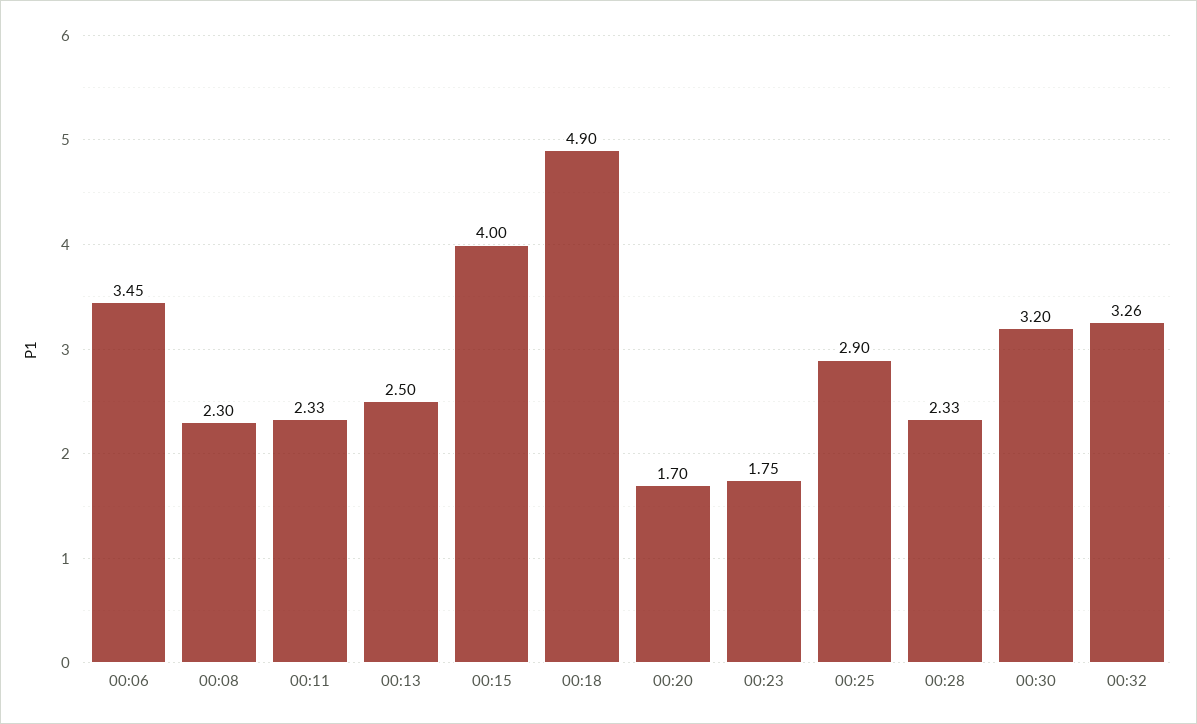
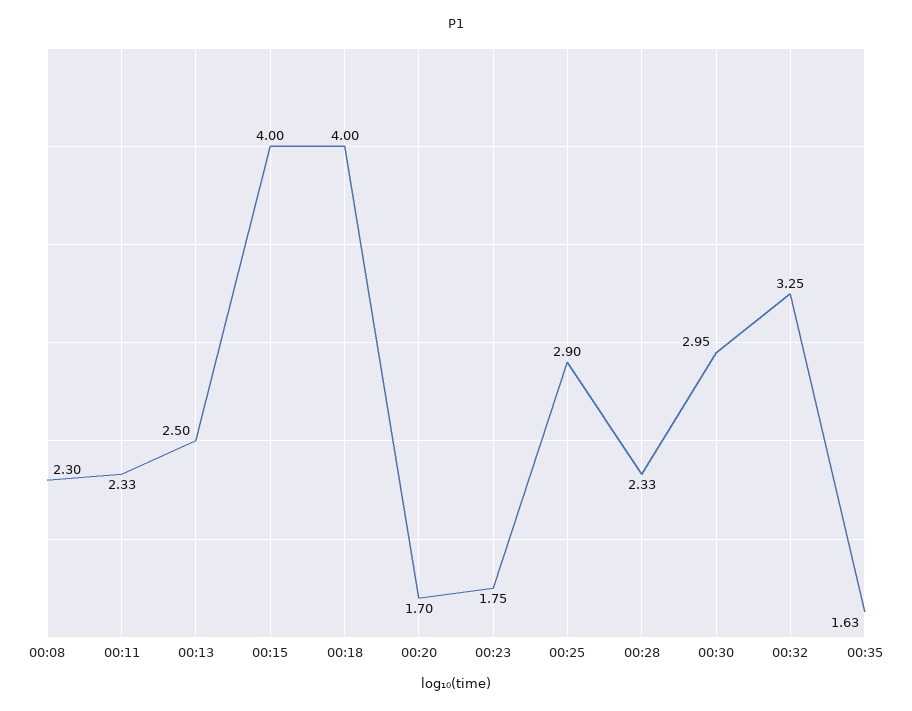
00:06: 3.45 -> none
00:18: 4.9 -> 4
00:30: 3.2 -> 2.95
00:32: 3.26 -> 3.25
00:35: none -> 1.63

